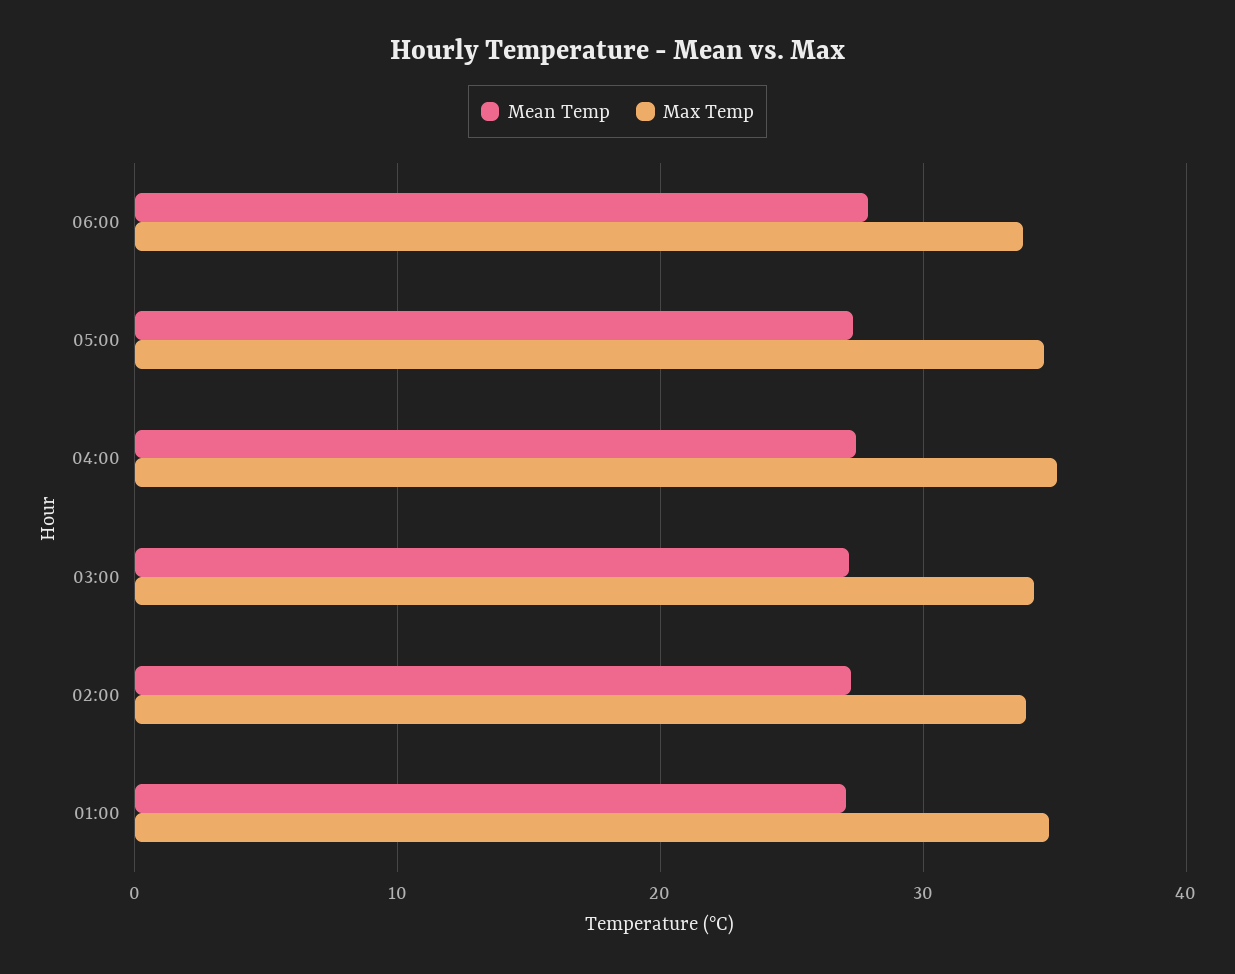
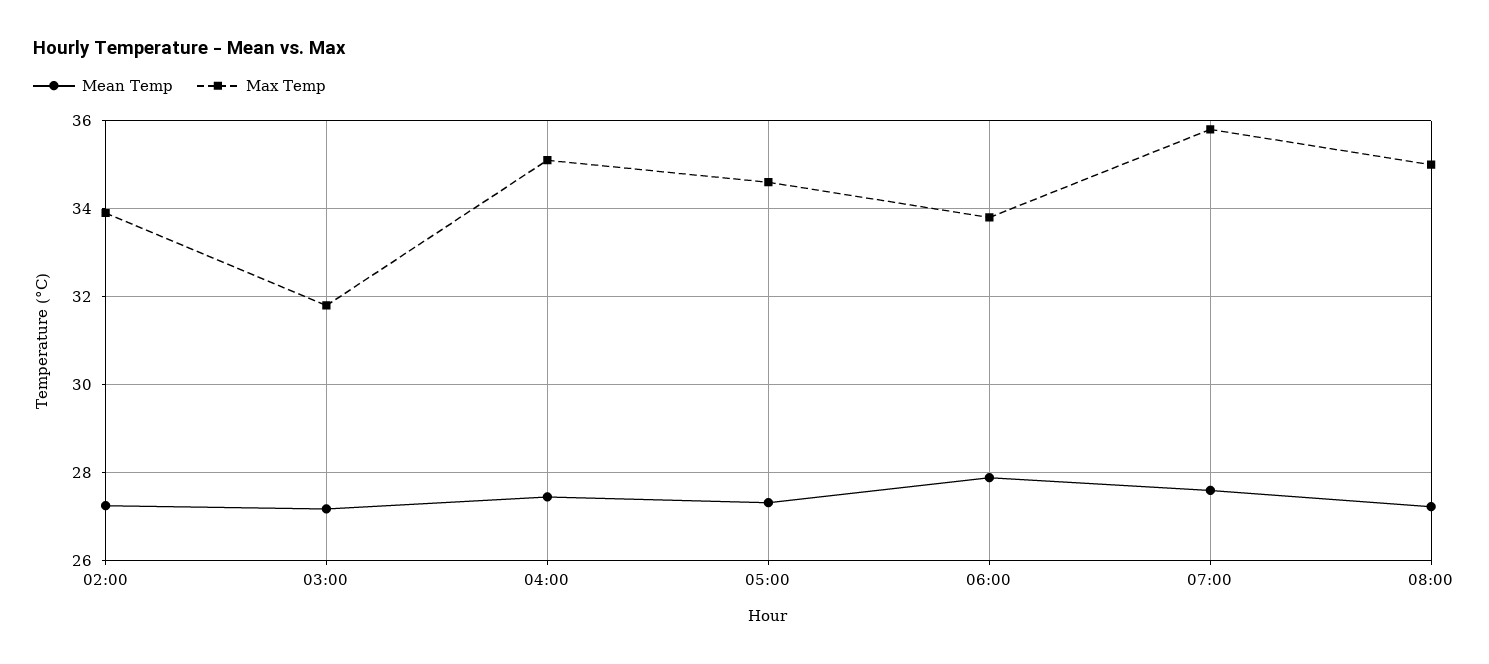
Max Temp, 03:00: 34 -> 31.8
Mean Temp, 01:00: 27 -> none
Max Temp, 01:00: 35 -> none
Mean Temp, 07:00: none -> 27.6
Max Temp, 07:00: none -> 35.8
Mean Temp, 08:00: none -> 27.2
Max Temp, 08:00: none -> 35

